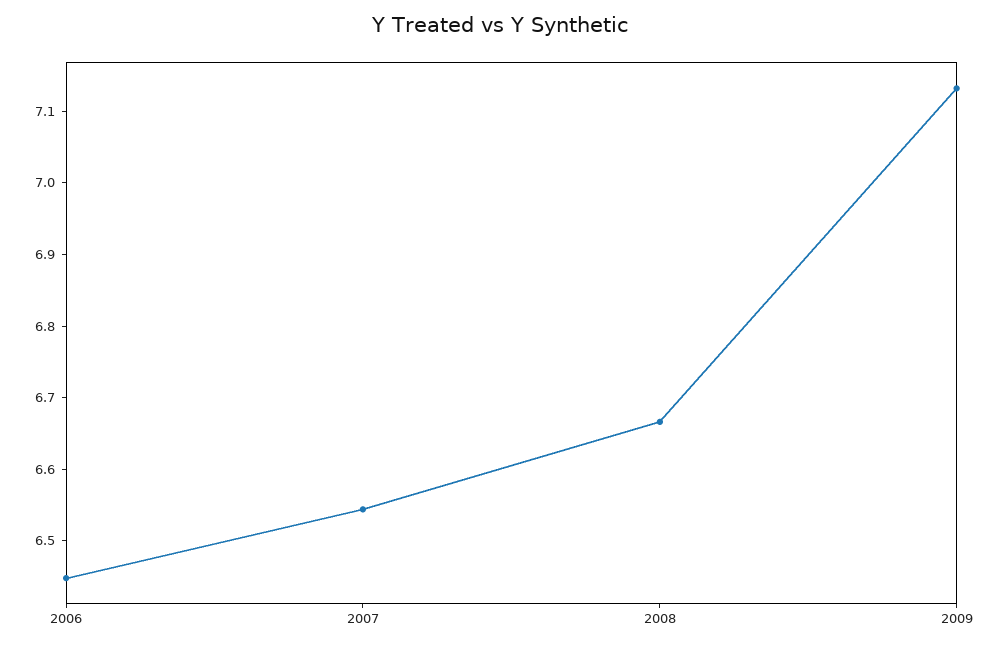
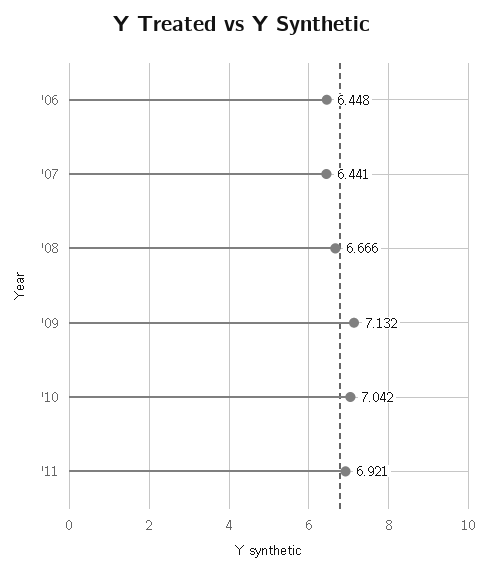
2007: 6.54 -> 6.441
'10: none -> 7.042
'11: none -> 6.921

